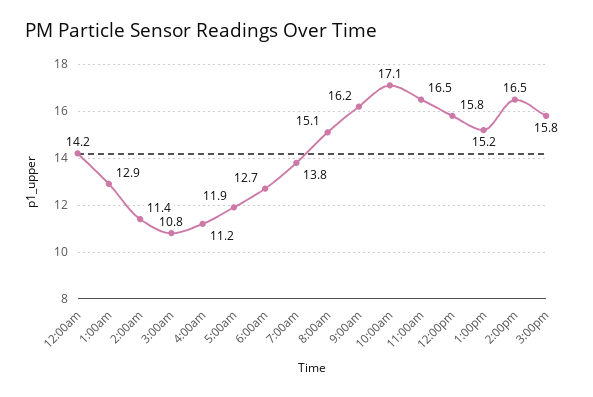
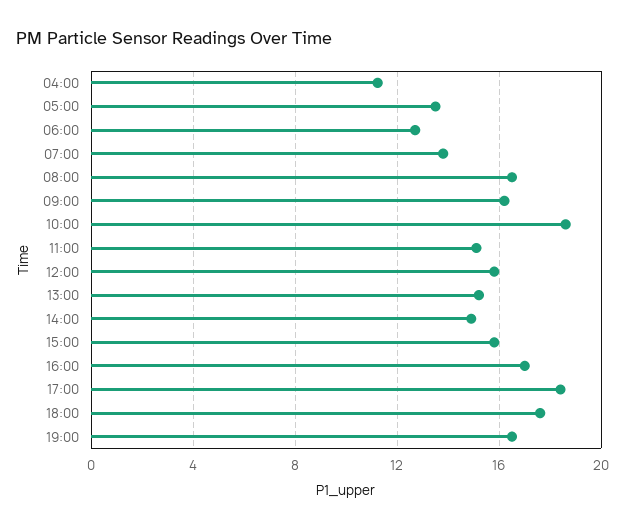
12:00am: 14.2 -> none
1:00am: 12.9 -> none
2:00am: 11.4 -> none
3:00am: 10.8 -> none
5:00am: 11.9 -> 13.5
8:00am: 15.1 -> 16.5
10:00am: 17.1 -> 18.5
11:00am: 16.5 -> 15
2:00pm: 16.5 -> 15
16:00: none -> 17
17:00: none -> 18.5
18:00: none -> 17.5
19:00: none -> 16.5

